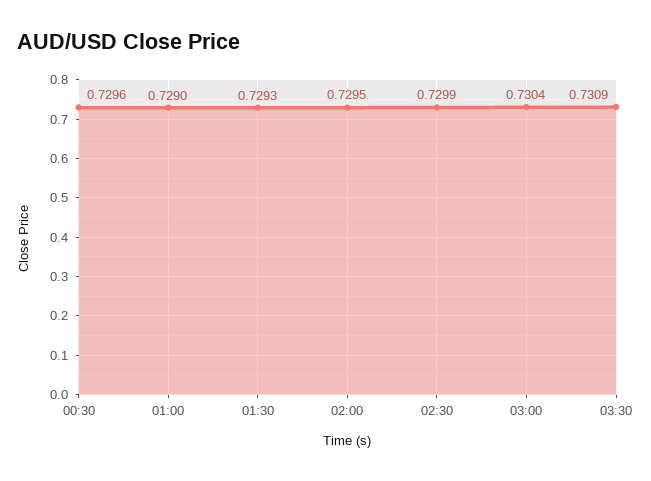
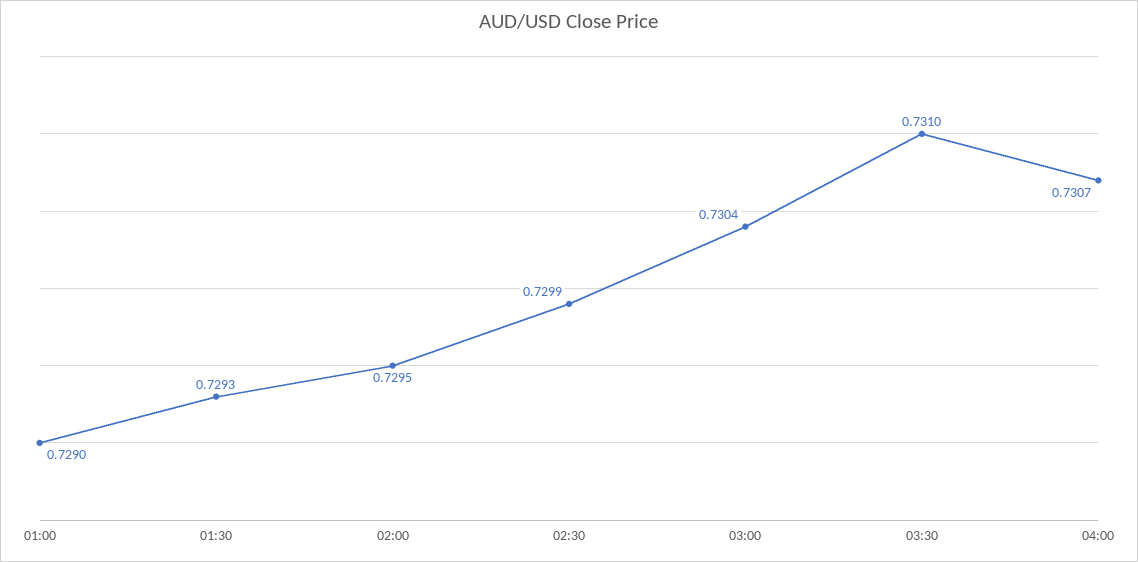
00:30: 0.7296 -> none
03:30: 0.7309 -> 0.731
04:00: none -> 0.7307

